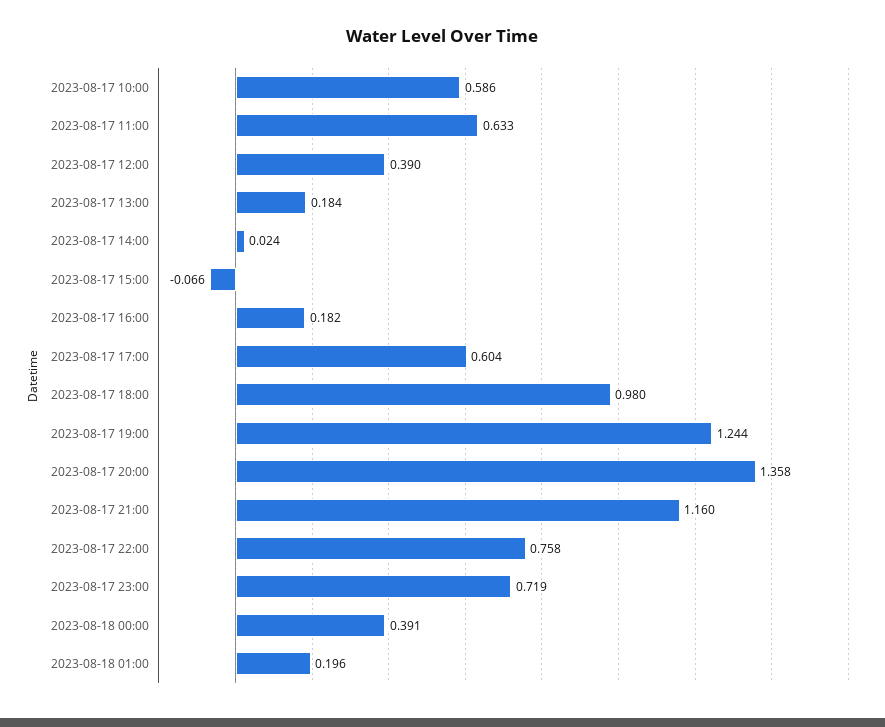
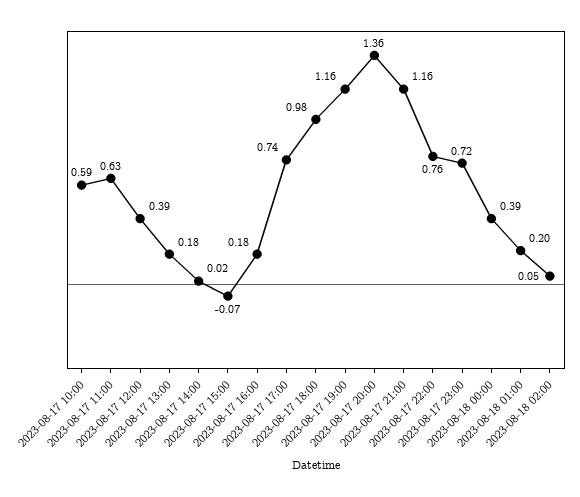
2023-08-17 17:00: 0.604 -> 0.74
2023-08-17 19:00: 1.244 -> 1.16
2023-08-18 02:00: none -> 0.05

